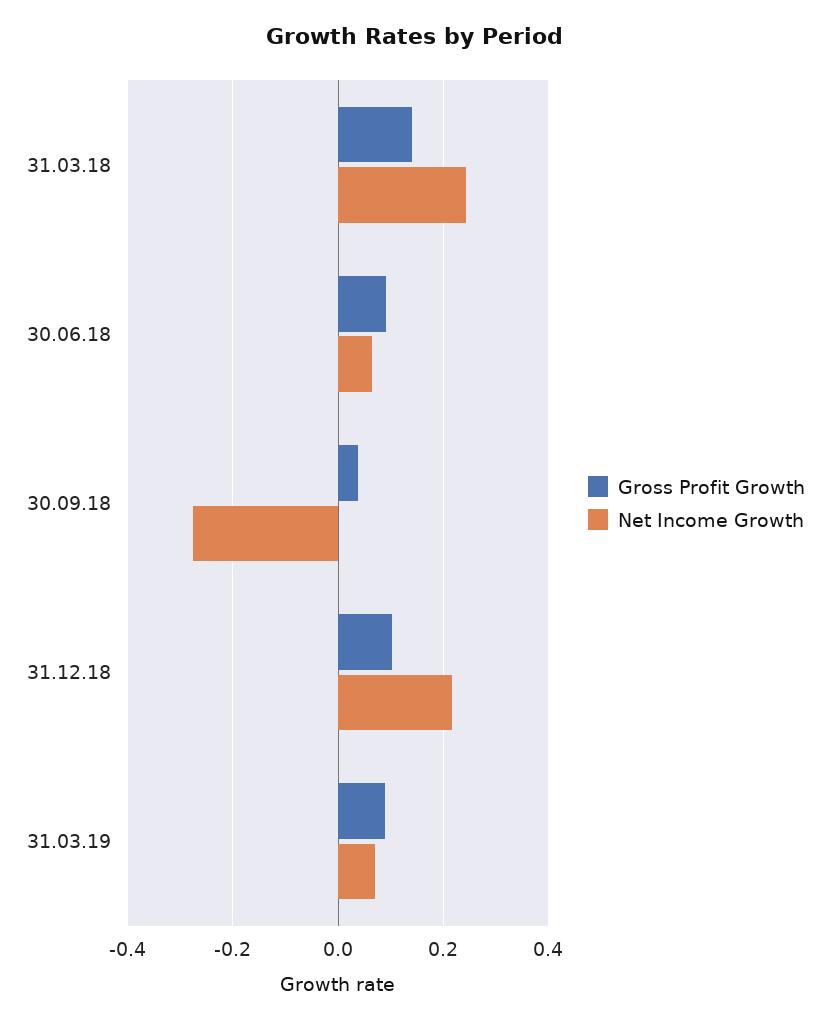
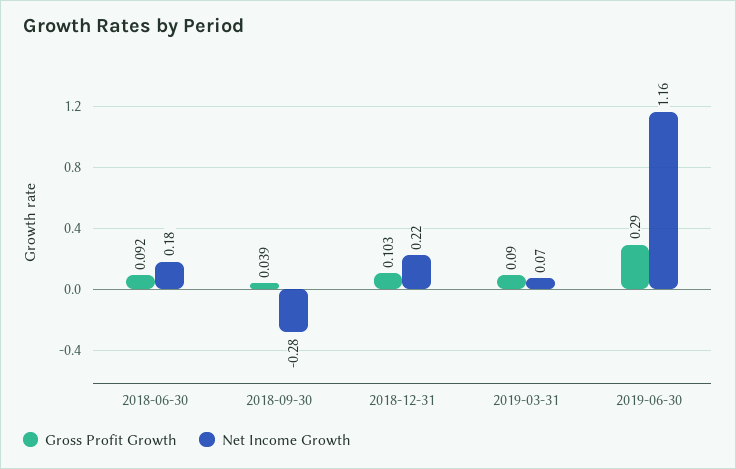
Gross Profit Growth, 31.03.18: 0.14 -> none
Net Income Growth, 31.03.18: 0.24 -> none
Net Income Growth, 30.06.18: 0.06 -> 0.18
Gross Profit Growth, 2019-06-30: none -> 0.29
Net Income Growth, 2019-06-30: none -> 1.16

